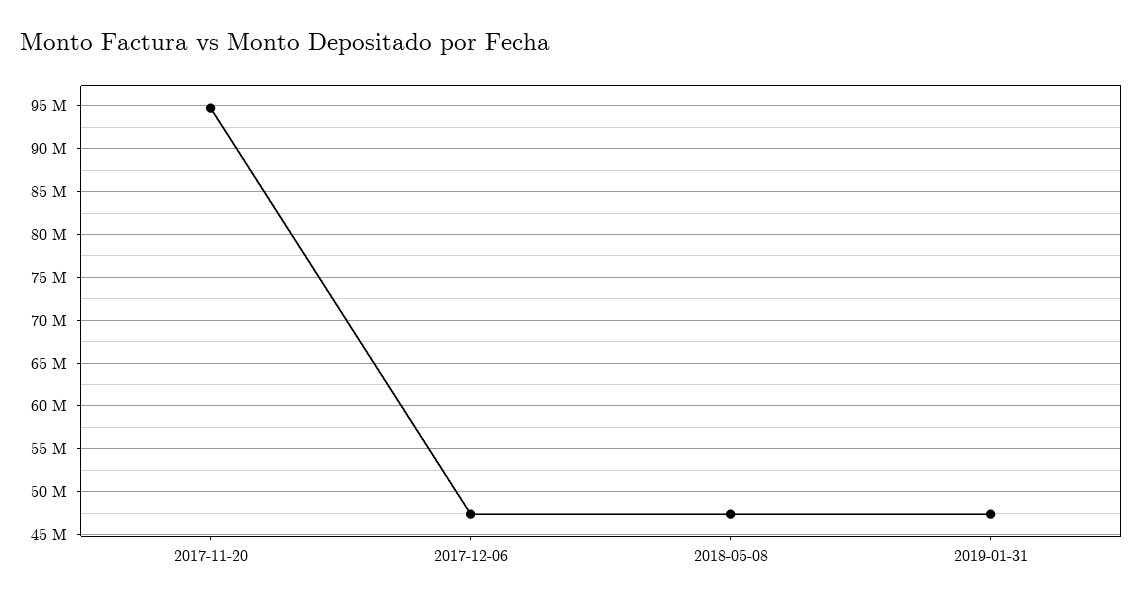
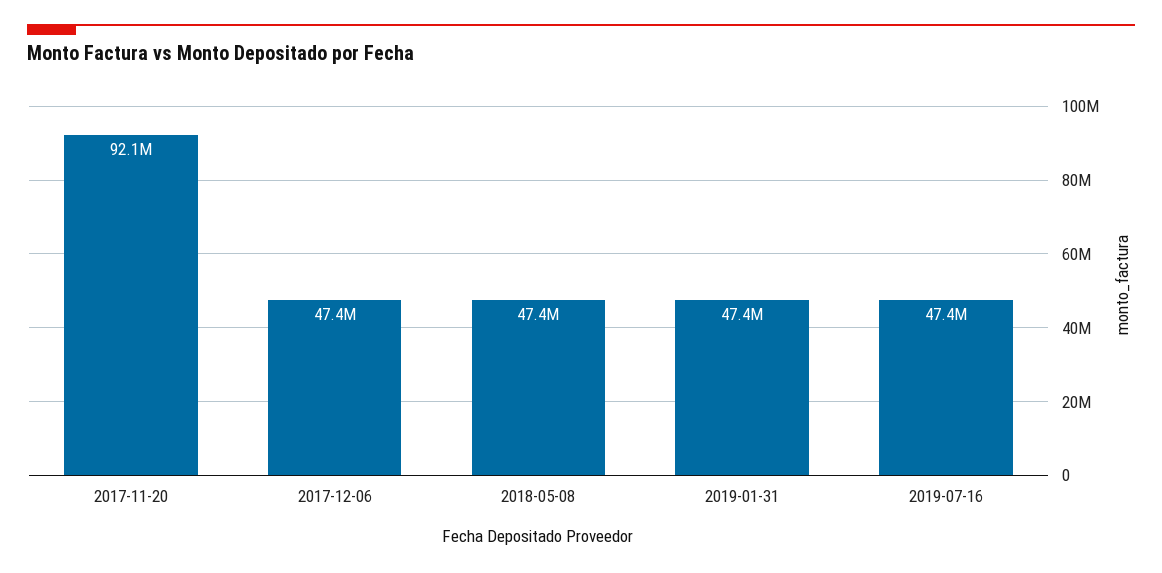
2017-11-20: 95000000 -> 92100000
2019-07-16: none -> 47400000

